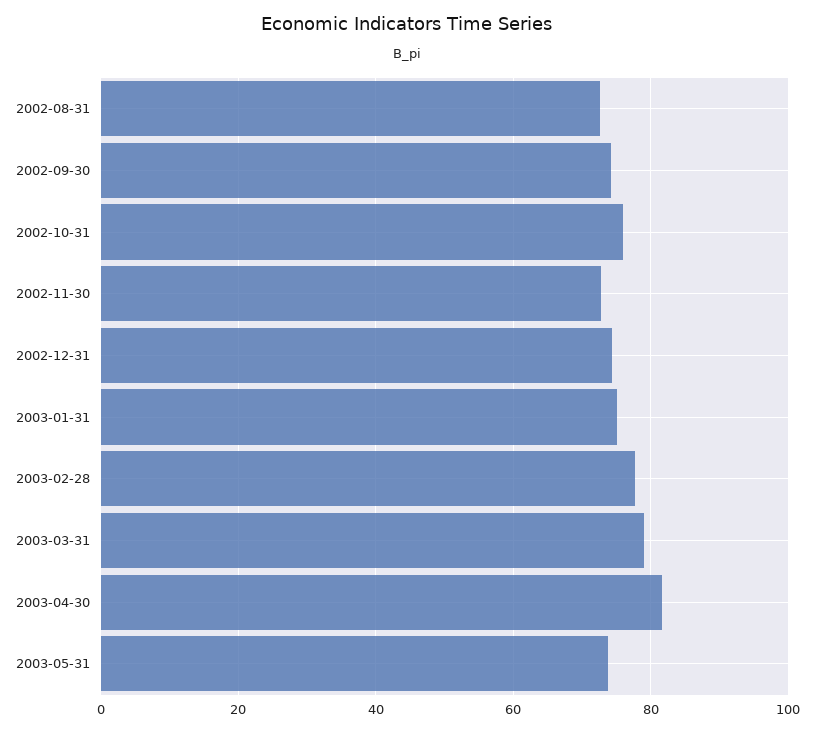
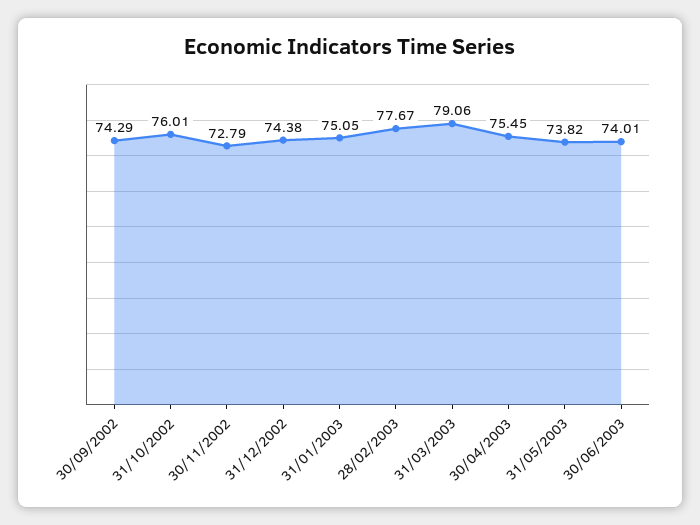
2002-08-31: 72 -> none
2003-04-30: 82 -> 75.45
30/06/2003: none -> 74.01

